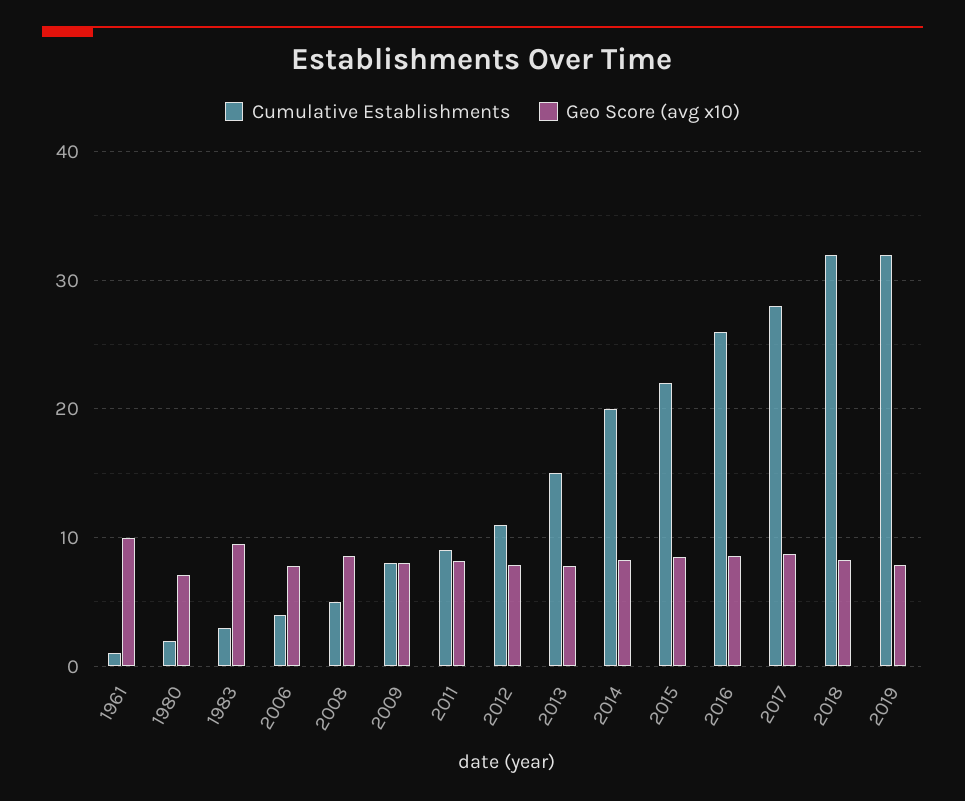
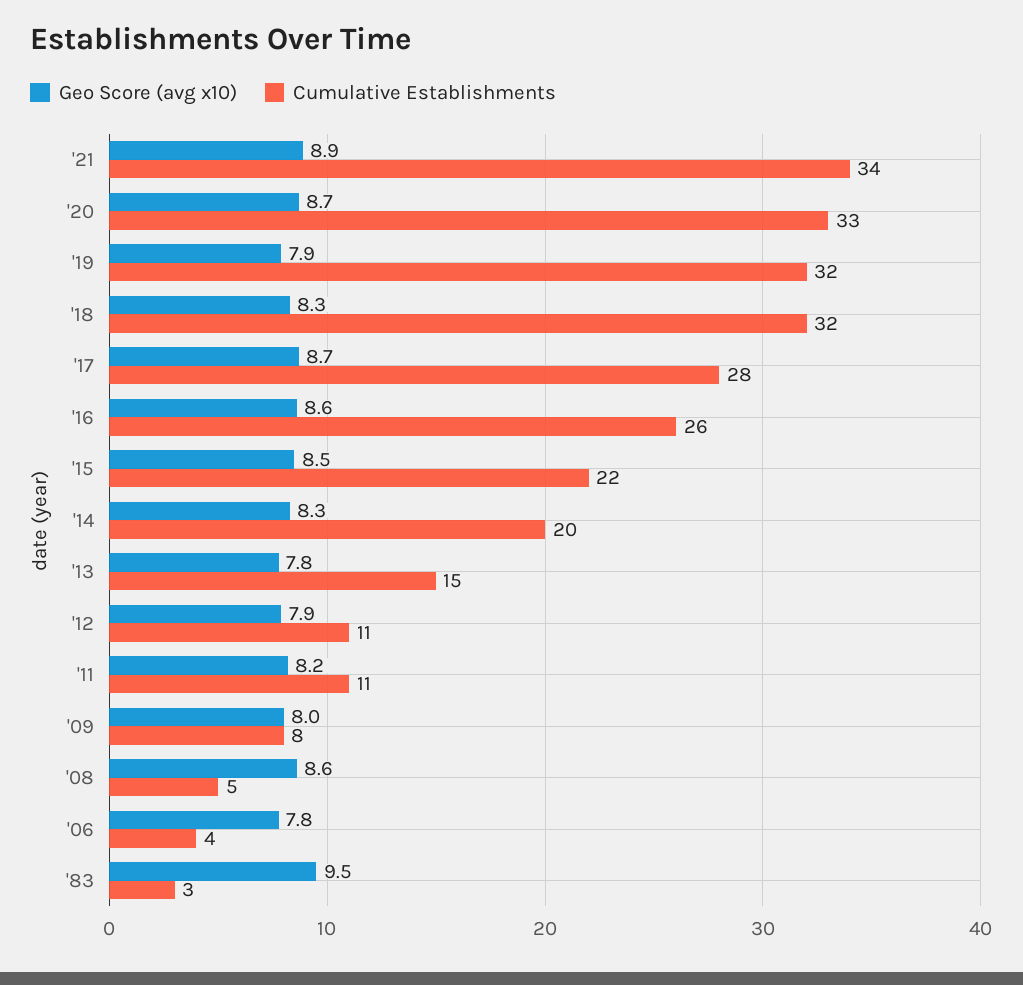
Cumulative Establishments, 1961: 1 -> none
Geo Score (avg x10), 1961: 10 -> none
Cumulative Establishments, 1980: 2 -> none
Geo Score (avg x10), 1980: 7 -> none
Cumulative Establishments, 2011: 9 -> 11
Geo Score (avg x10), '21: none -> 8.9
Cumulative Establishments, '21: none -> 34
Geo Score (avg x10), '20: none -> 8.7
Cumulative Establishments, '20: none -> 33

